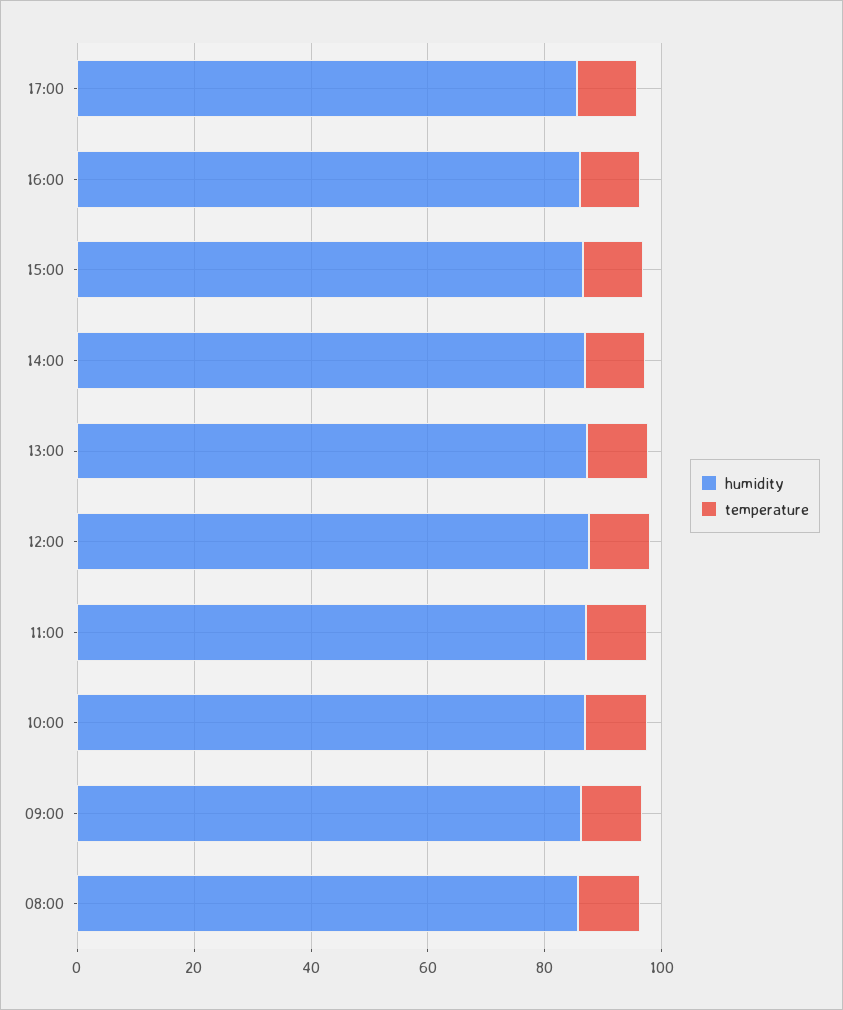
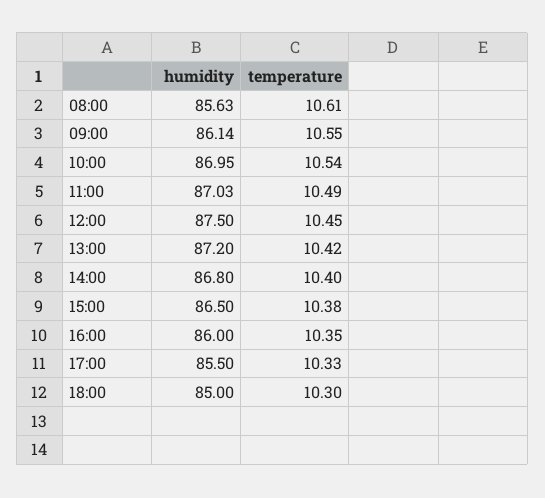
humidity, 18:00: none -> 85
temperature, 18:00: none -> 10.3

